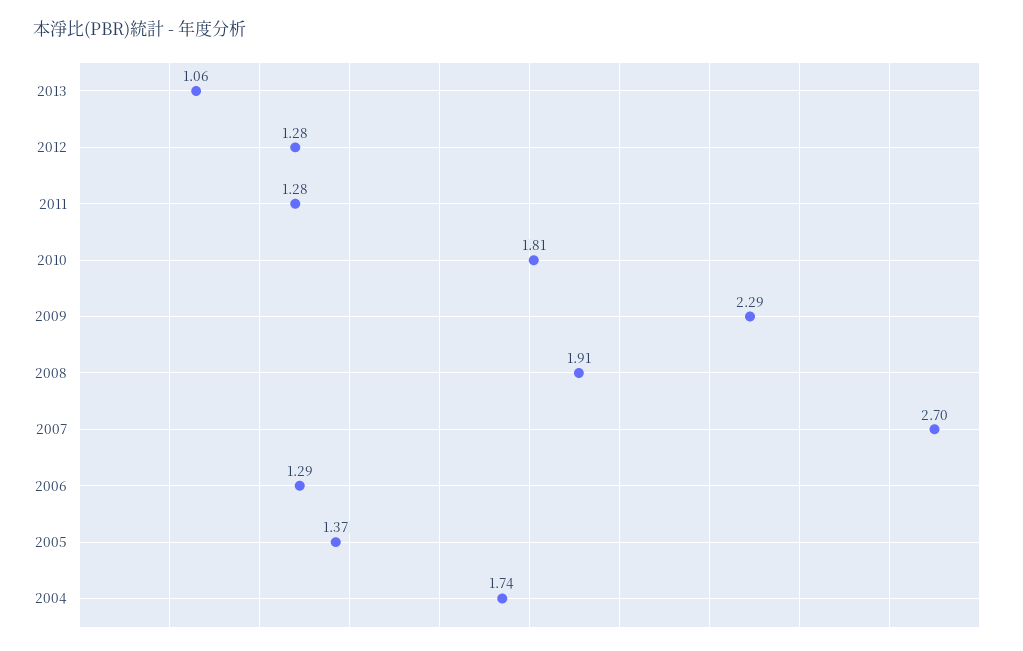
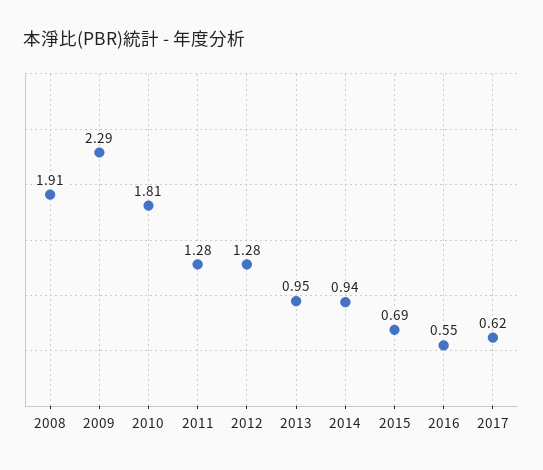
2013: 1.06 -> 0.95
2007: 2.7 -> none
2006: 1.29 -> none
2005: 1.37 -> none
2004: 1.74 -> none
2014: none -> 0.94
2015: none -> 0.69
2016: none -> 0.55
2017: none -> 0.62

